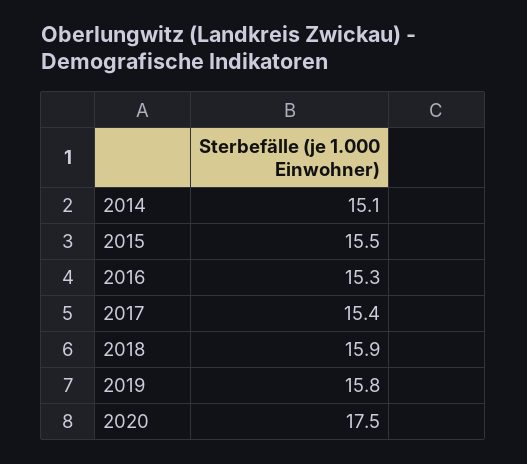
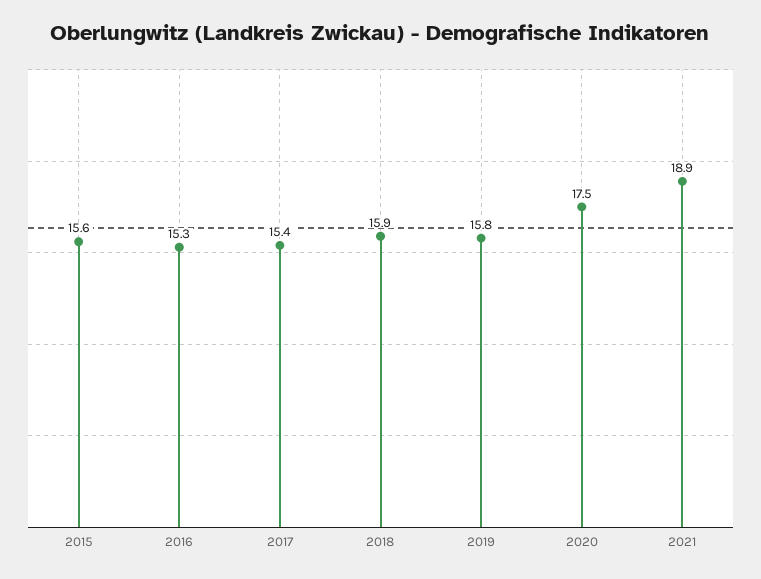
2014: 15.1 -> none
2015: 15.5 -> 15.6
2021: none -> 18.9

